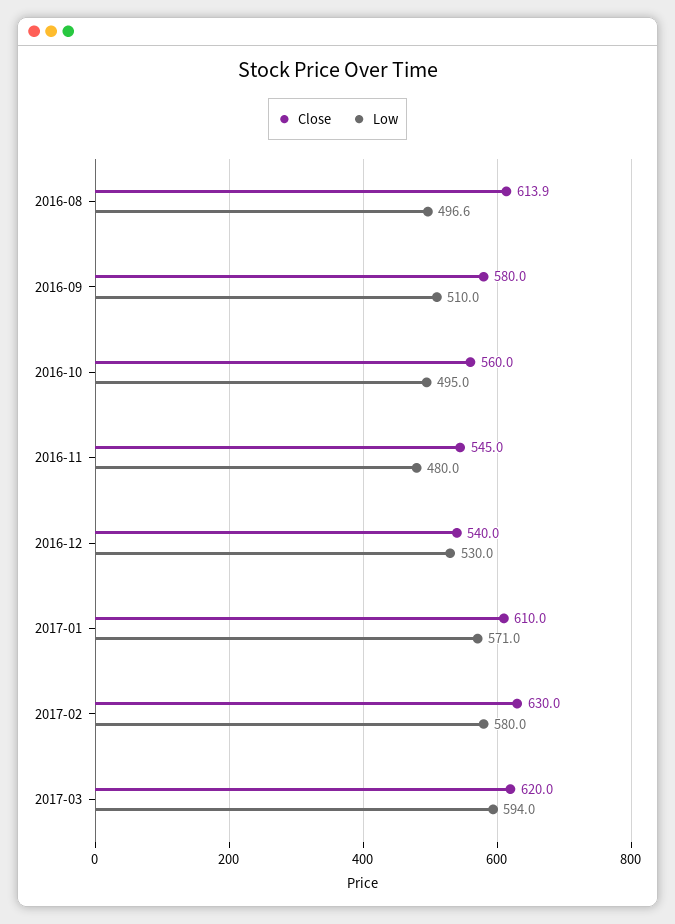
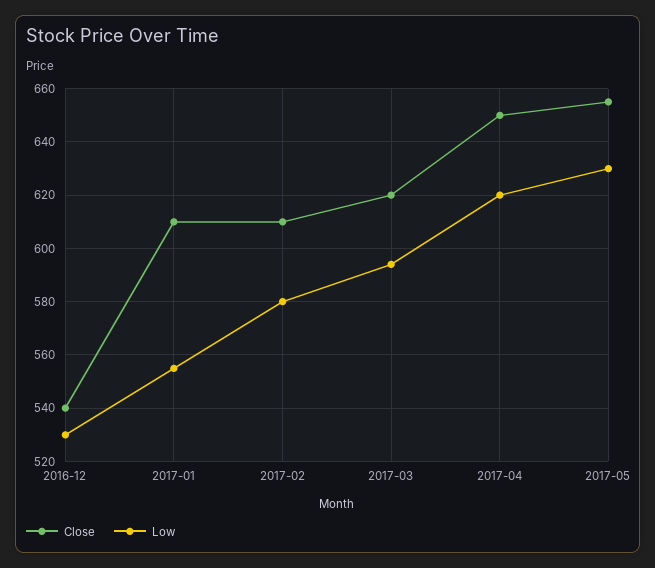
Close, 2016-08: 613.9 -> none
Low, 2016-08: 496.6 -> none
Close, 2016-09: 580 -> none
Low, 2016-09: 510 -> none
Close, 2016-10: 560 -> none
Low, 2016-10: 495 -> none
Close, 2016-11: 545 -> none
Low, 2016-11: 480 -> none
Low, 2017-01: 571 -> 555
Close, 2017-02: 630 -> 610
Close, 2017-04: none -> 650
Low, 2017-04: none -> 620
Close, 2017-05: none -> 655
Low, 2017-05: none -> 630

